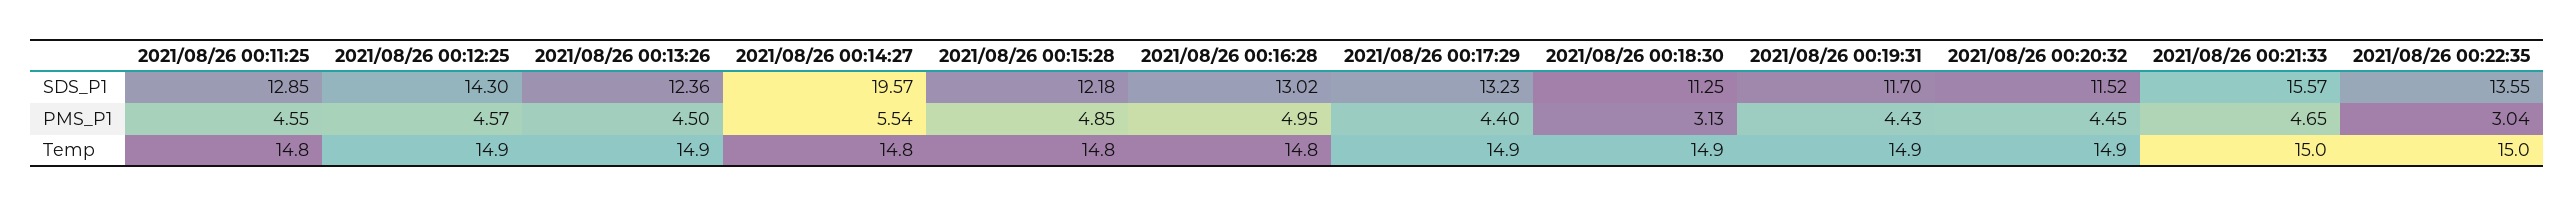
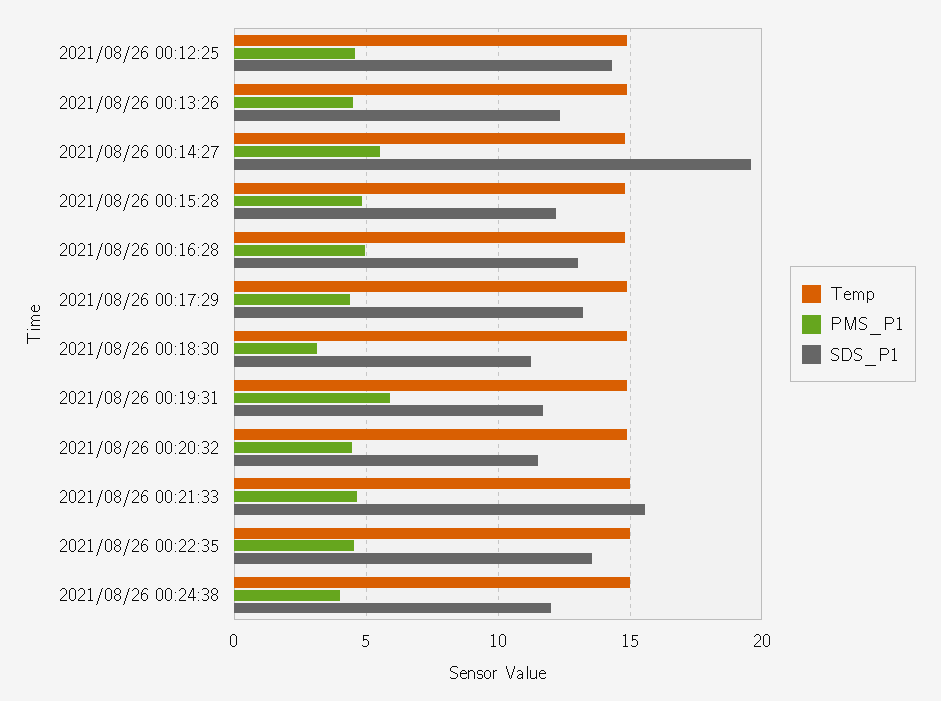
SDS_P1, 2021/08/26 00:11:25: 12.85 -> none
PMS_P1, 2021/08/26 00:11:25: 4.55 -> none
PMS_P1, 2021/08/26 00:19:31: 4.43 -> 6
PMS_P1, 2021/08/26 00:22:35: 3.04 -> 4.5
Temp, 2021/08/26 00:11:25: 14.8 -> none
Temp, 2021/08/26 00:24:38: none -> 15
PMS_P1, 2021/08/26 00:24:38: none -> 4
SDS_P1, 2021/08/26 00:24:38: none -> 12

